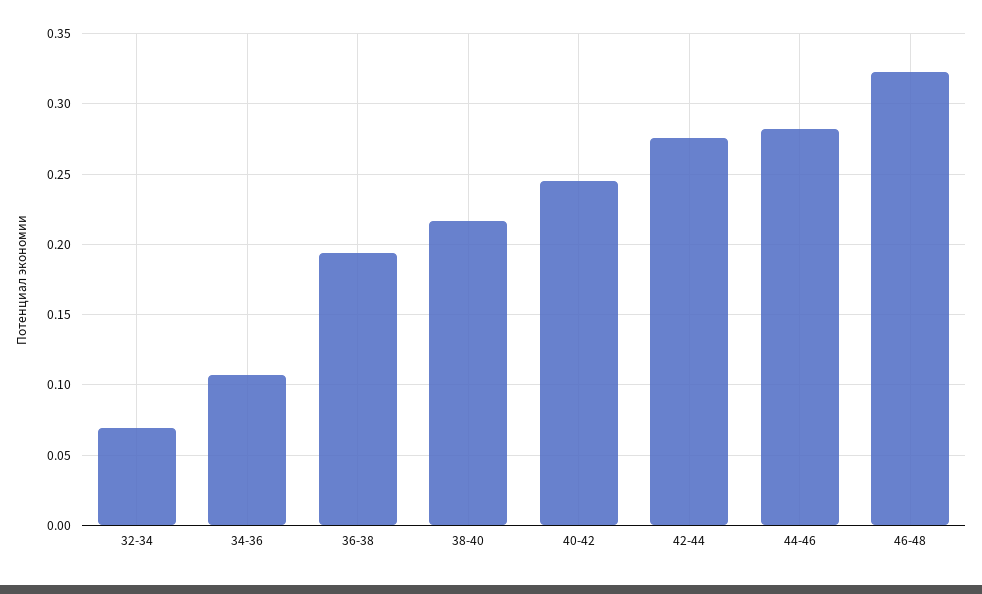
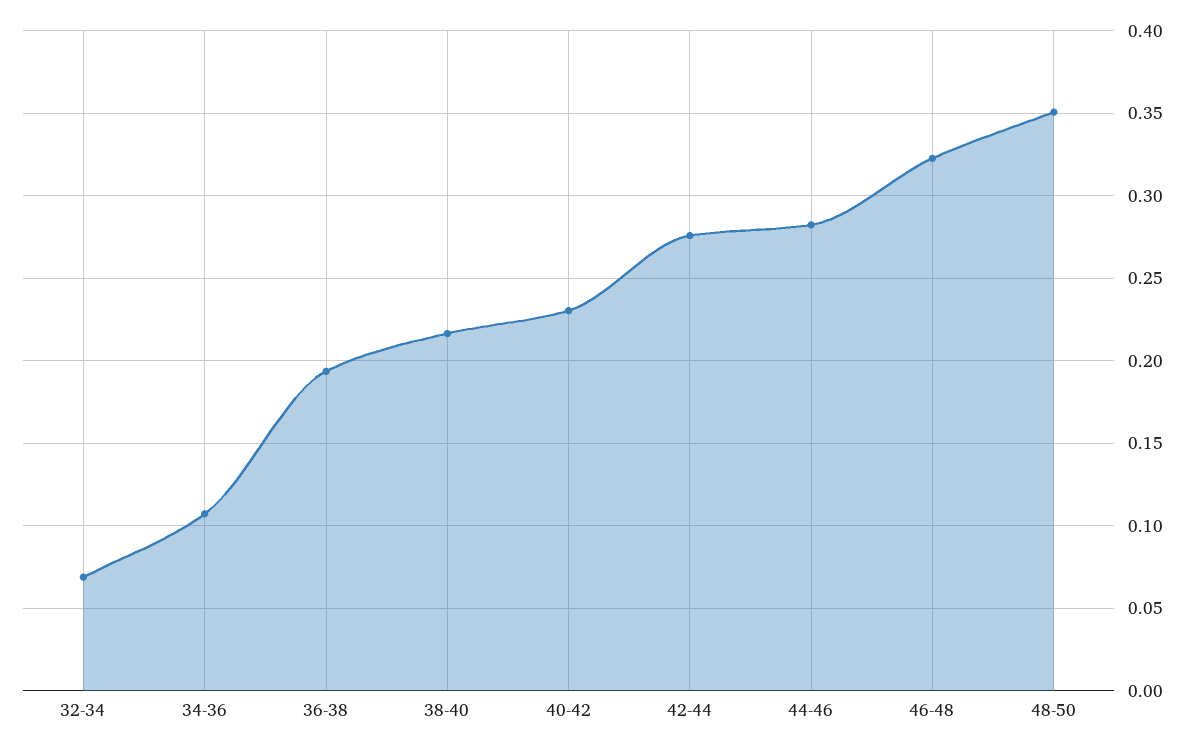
40-42: 0.245 -> 0.23
48-50: none -> 0.35

